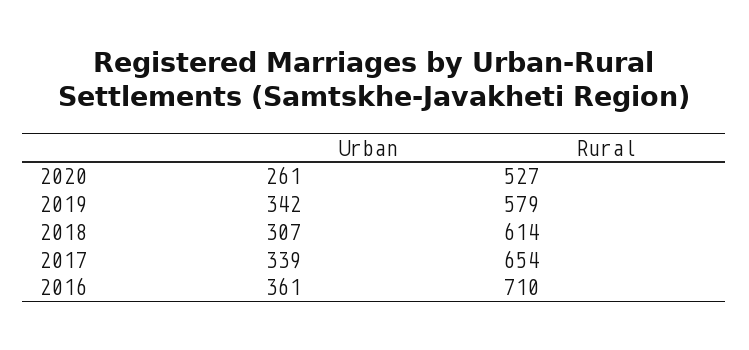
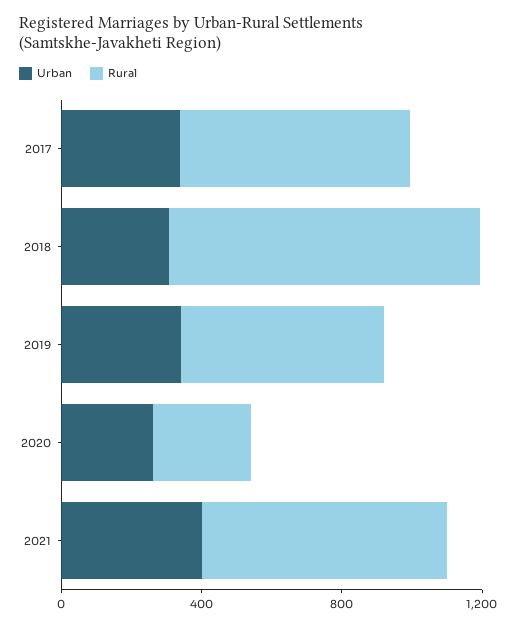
Rural, 2020: 527 -> 300
Rural, 2018: 614 -> 900
Urban, 2016: 361 -> none
Rural, 2016: 710 -> none
Urban, 2021: none -> 400
Rural, 2021: none -> 700

